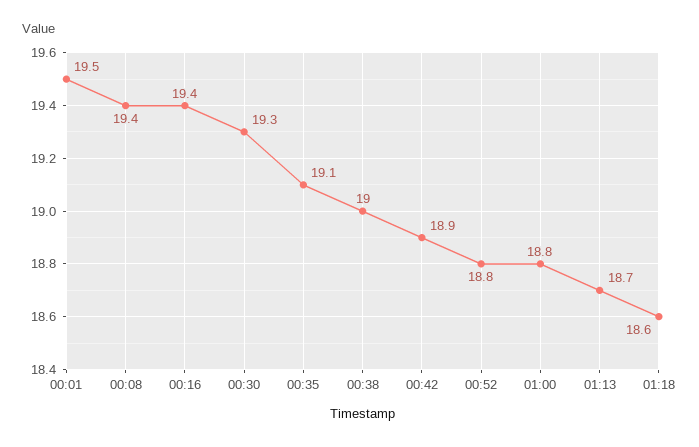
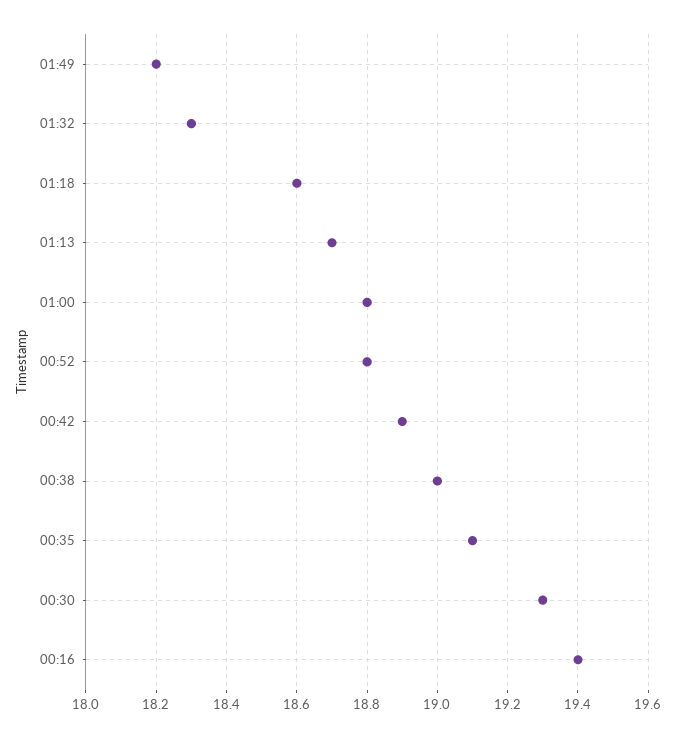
00:01: 19.5 -> none
00:08: 19.4 -> none
01:49: none -> 18.2
01:32: none -> 18.3

